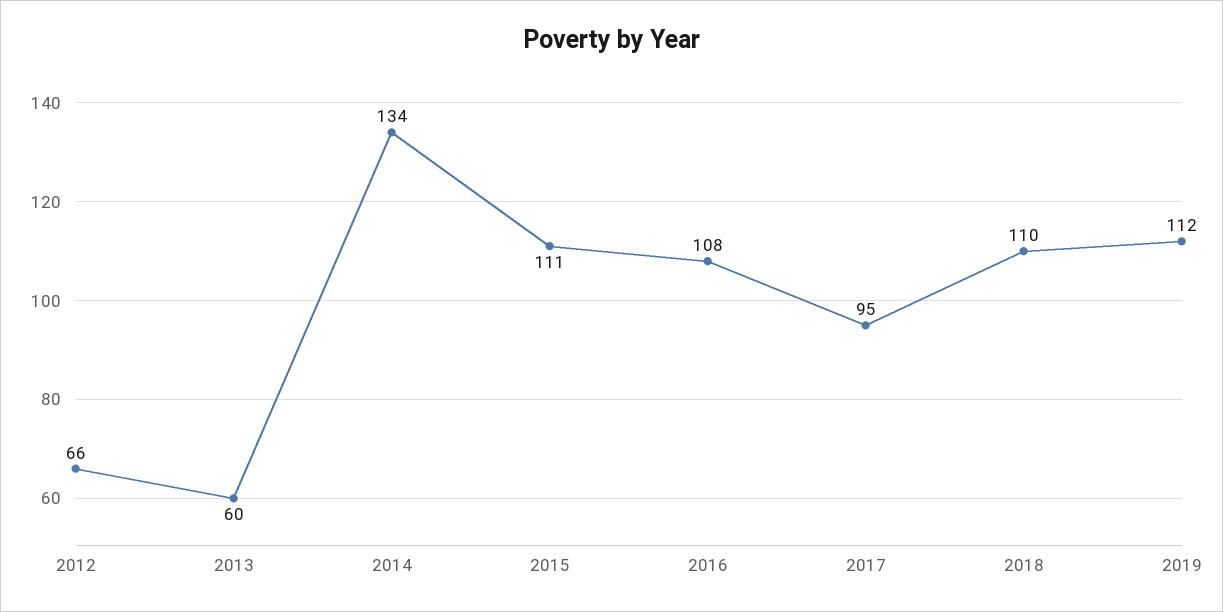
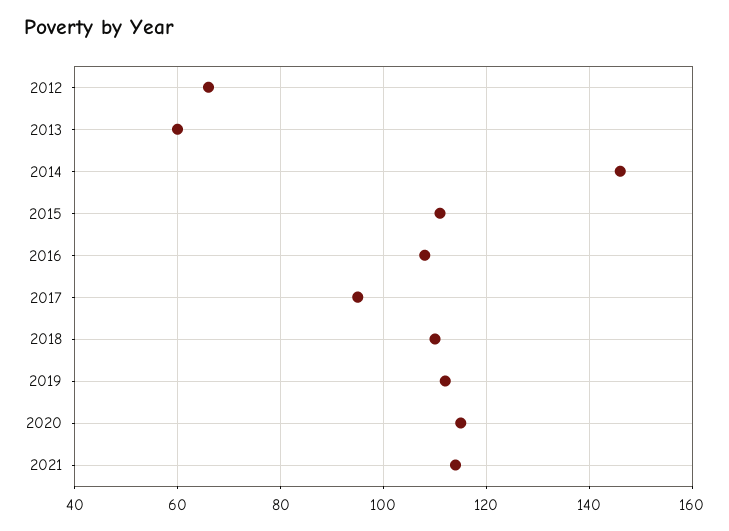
2014: 134 -> 145
2020: none -> 115
2021: none -> 115

